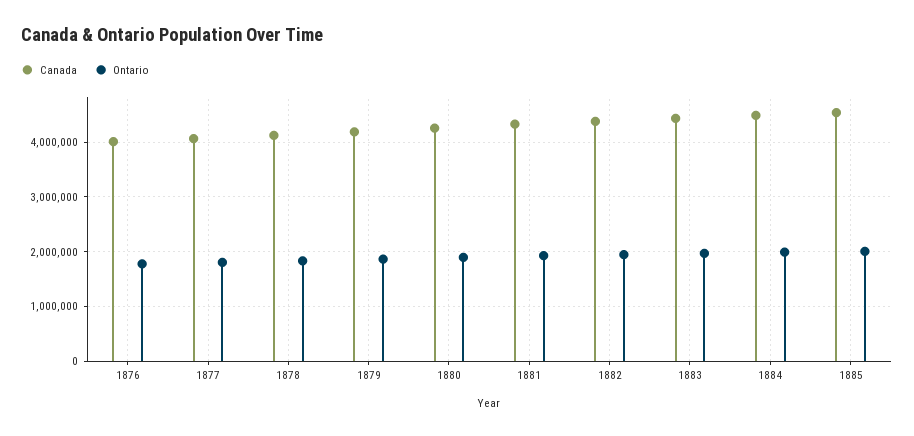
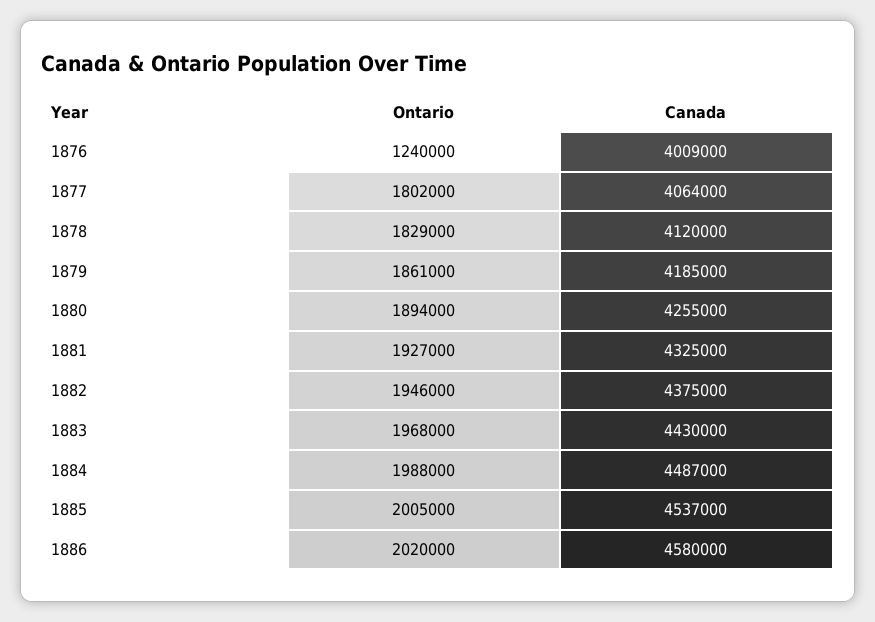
Ontario, 1876: 1800000 -> 1240000
Ontario, 1886: none -> 2020000
Canada, 1886: none -> 4580000

